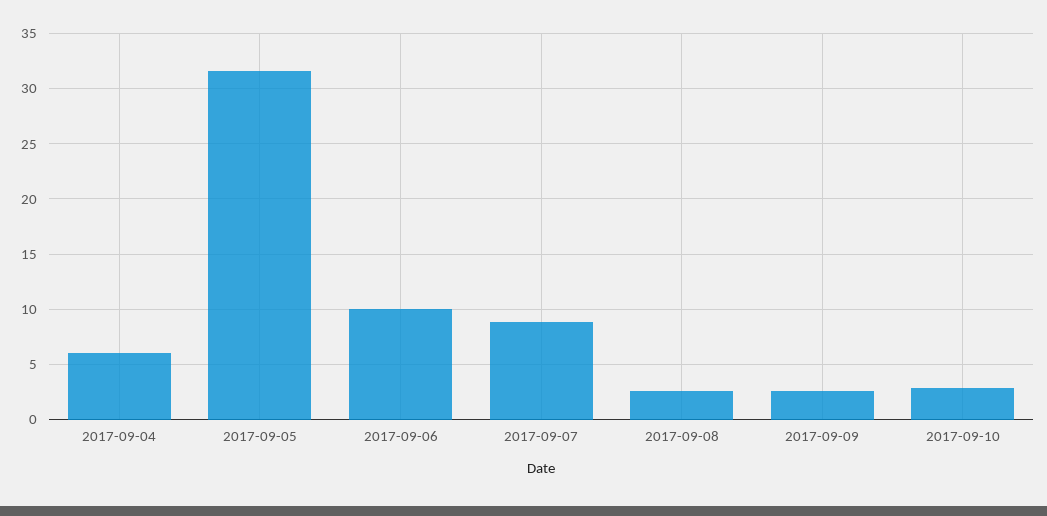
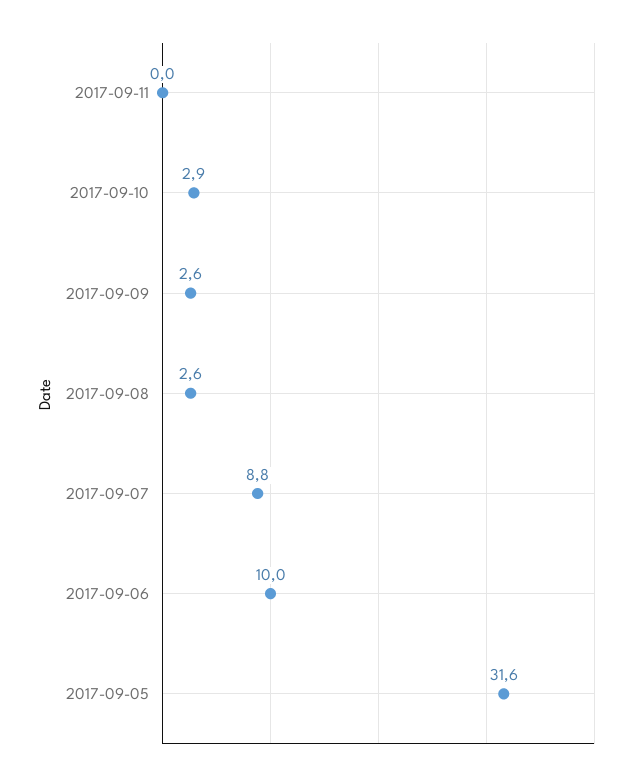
2017-09-04: 6 -> none
2017-09-11: none -> 0

